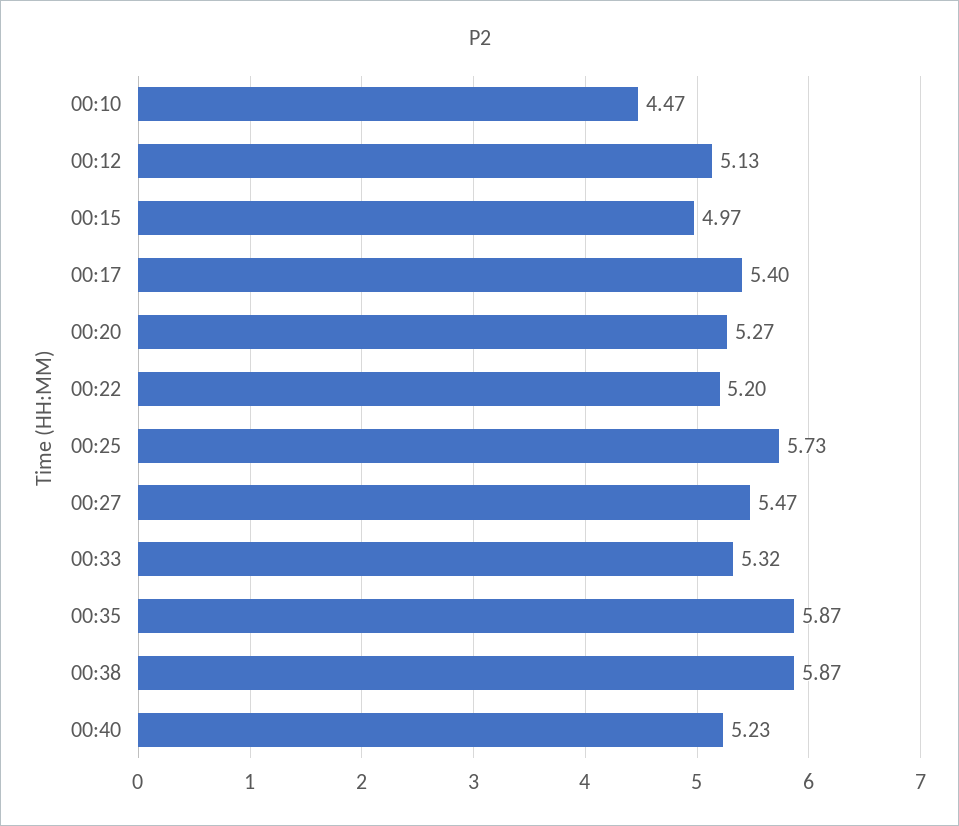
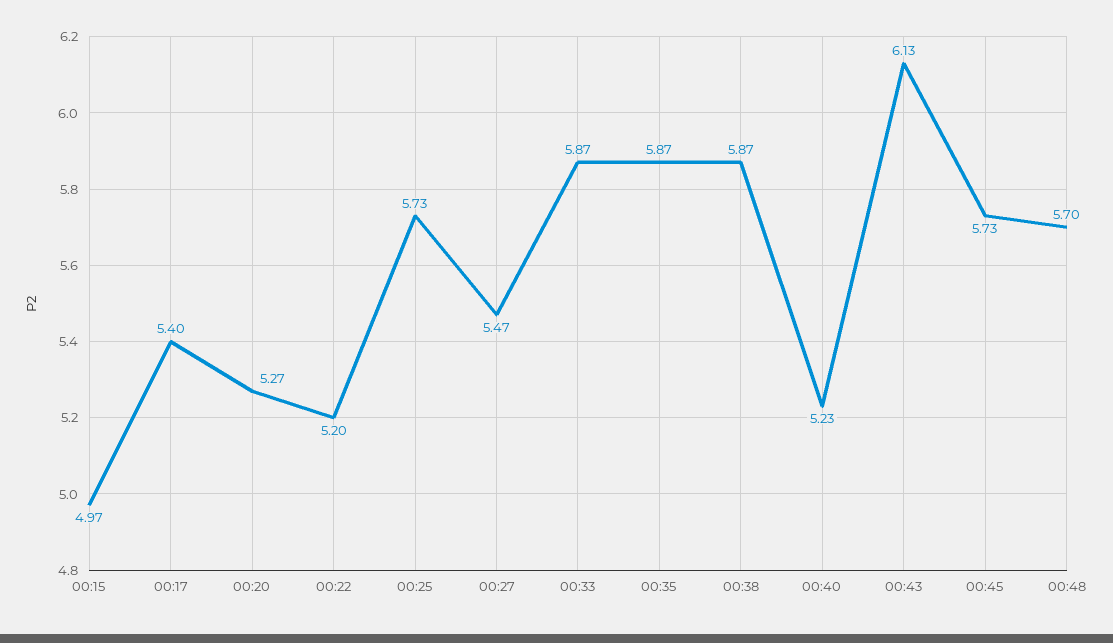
00:10: 4.47 -> none
00:12: 5.13 -> none
00:33: 5.32 -> 5.87
00:43: none -> 6.13
00:45: none -> 5.73
00:48: none -> 5.7

